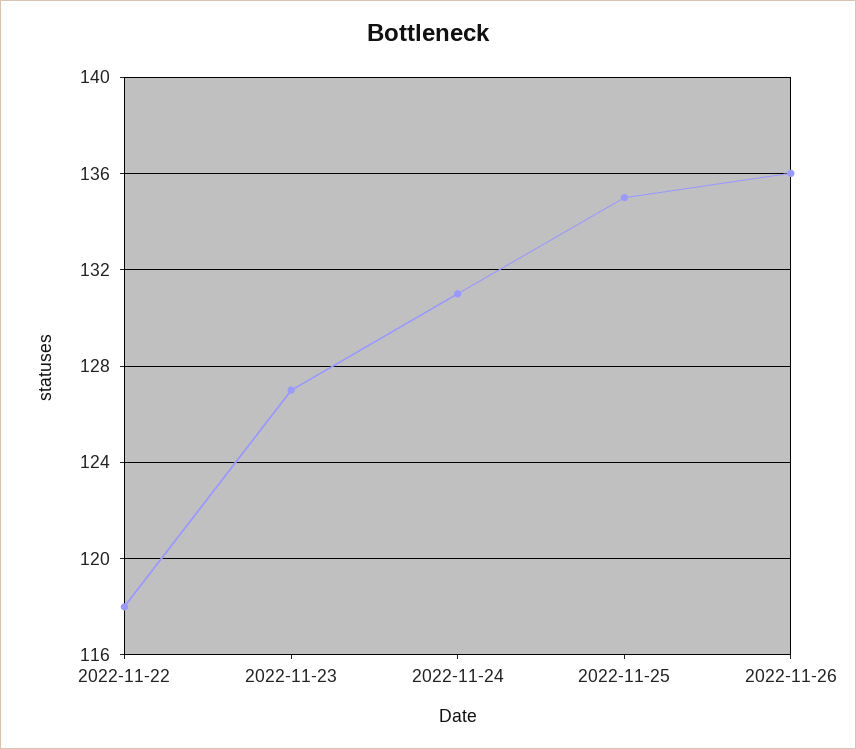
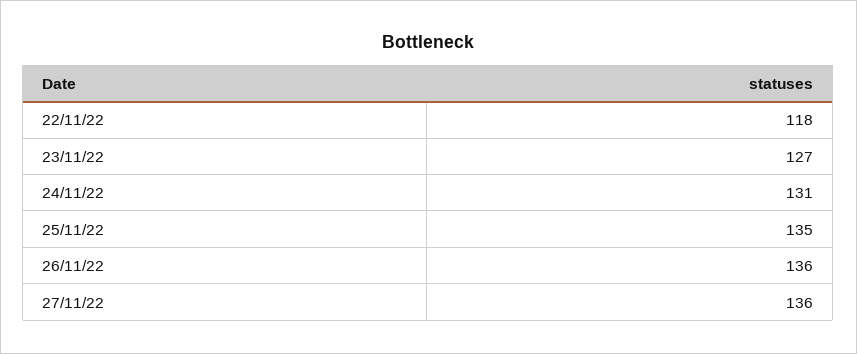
27/11/22: none -> 136

